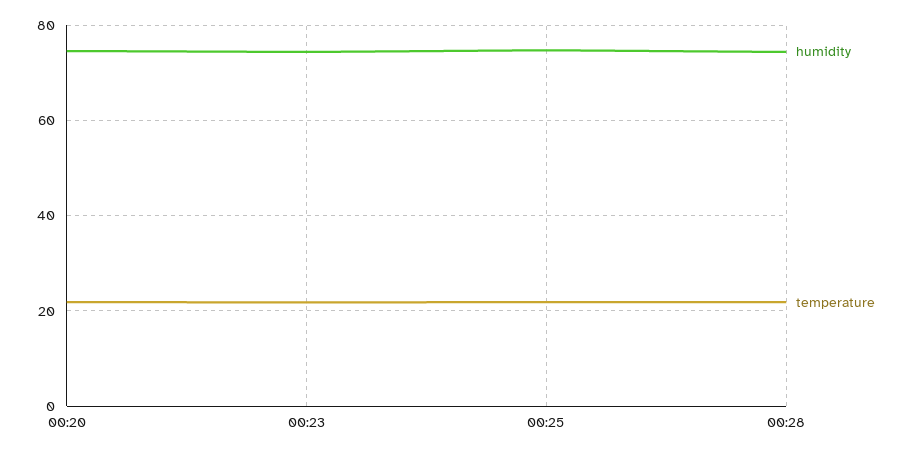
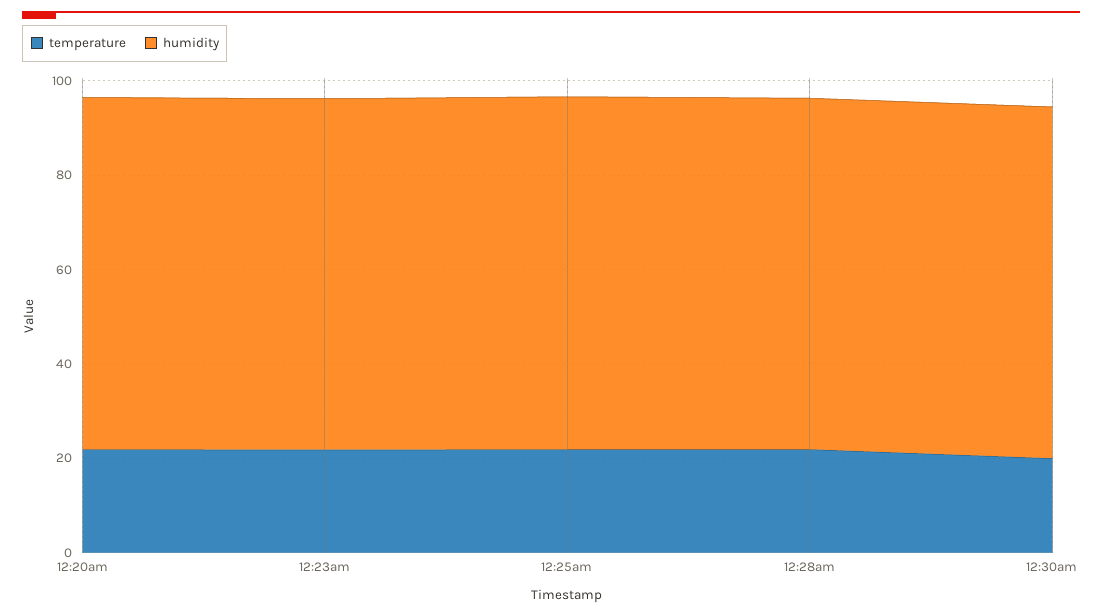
temperature, 12:30am: none -> 20
humidity, 12:30am: none -> 75

